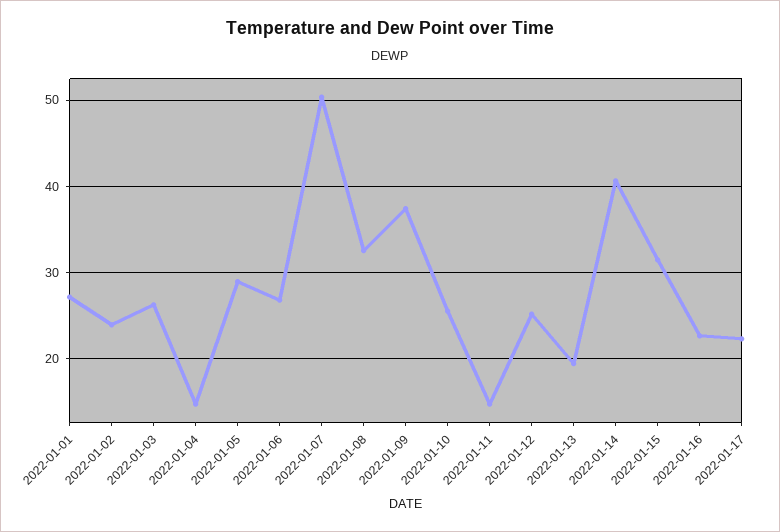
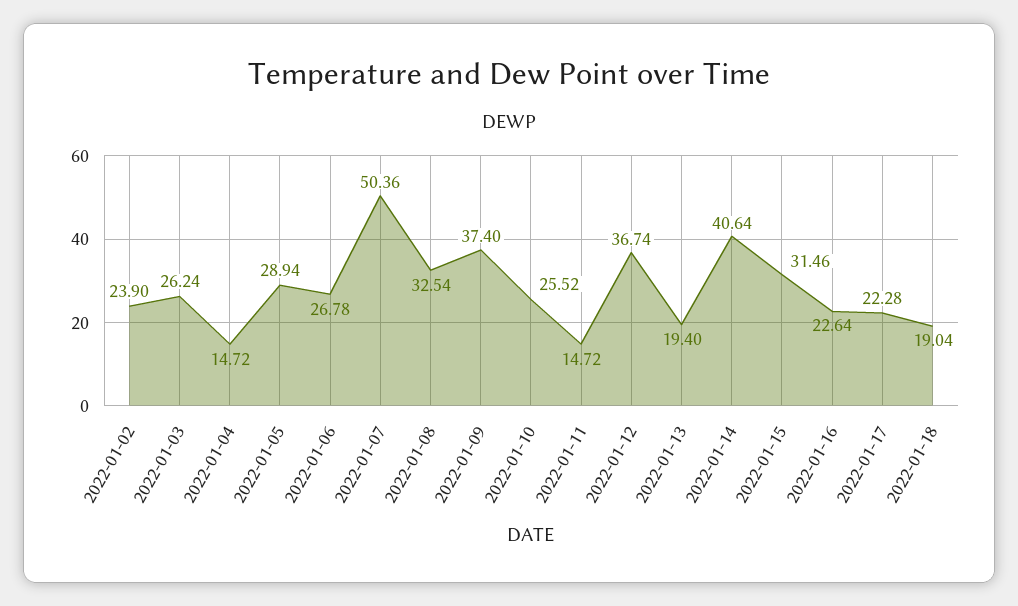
2022-01-01: 27 -> none
2022-01-12: 25 -> 36.74
2022-01-18: none -> 19.04

